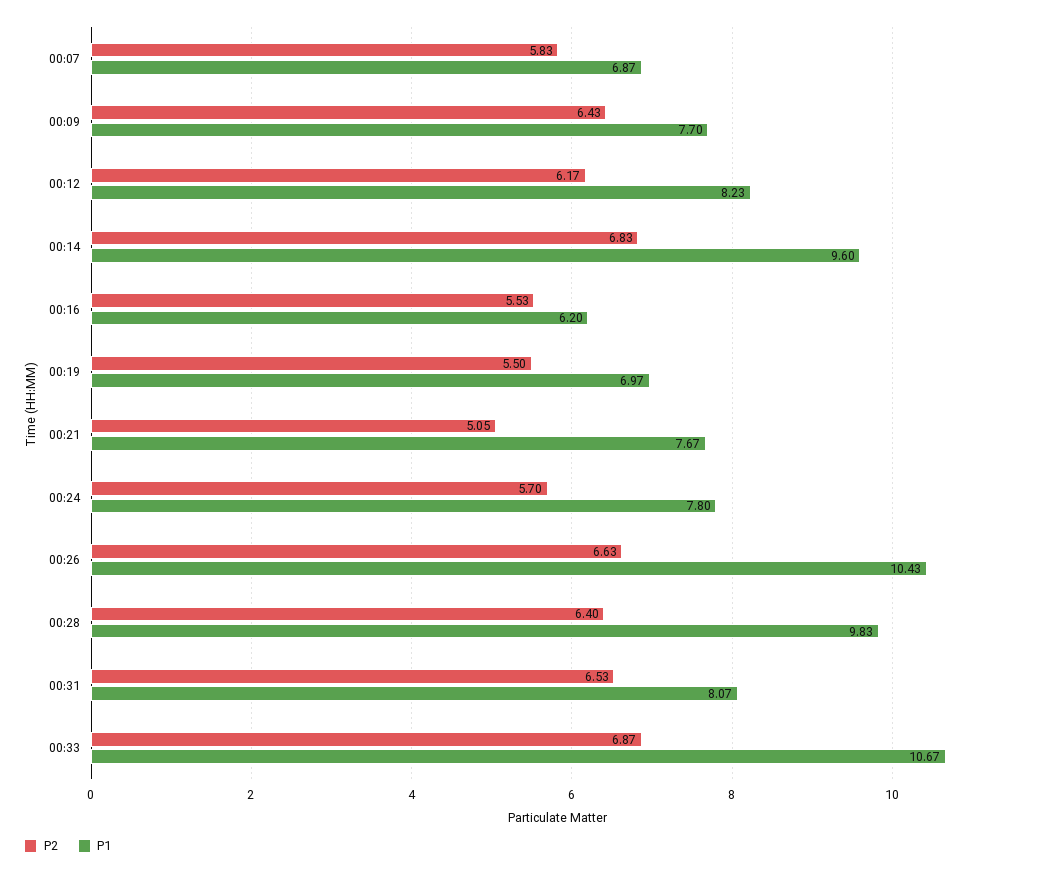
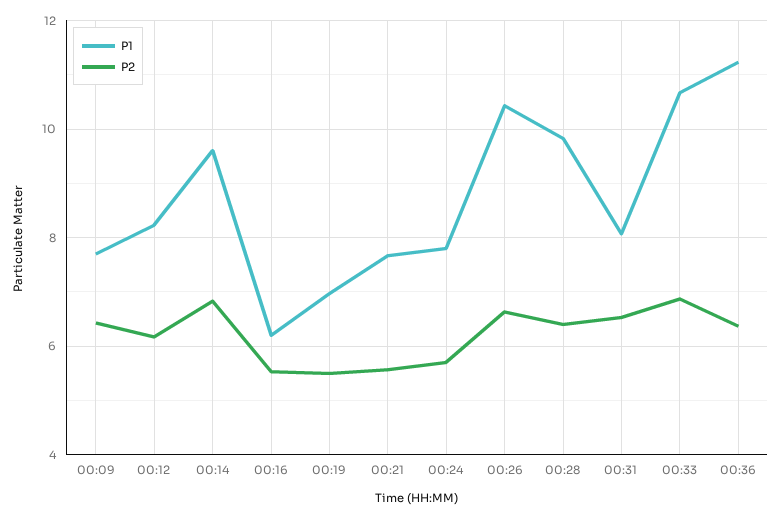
P2, 00:07: 5.83 -> none
P1, 00:07: 6.87 -> none
P2, 00:21: 5.05 -> 5.6
P1, 00:36: none -> 11.2
P2, 00:36: none -> 6.4

